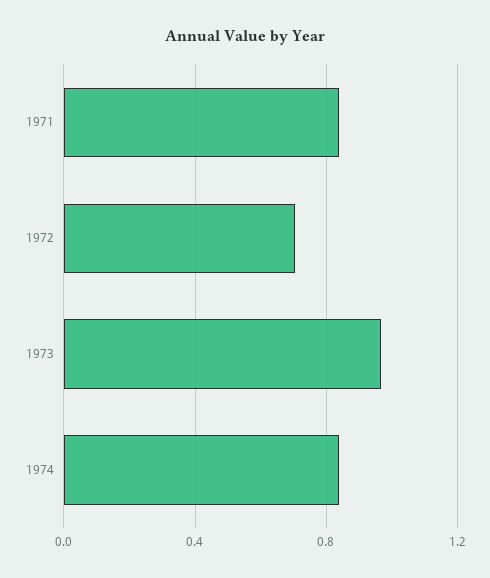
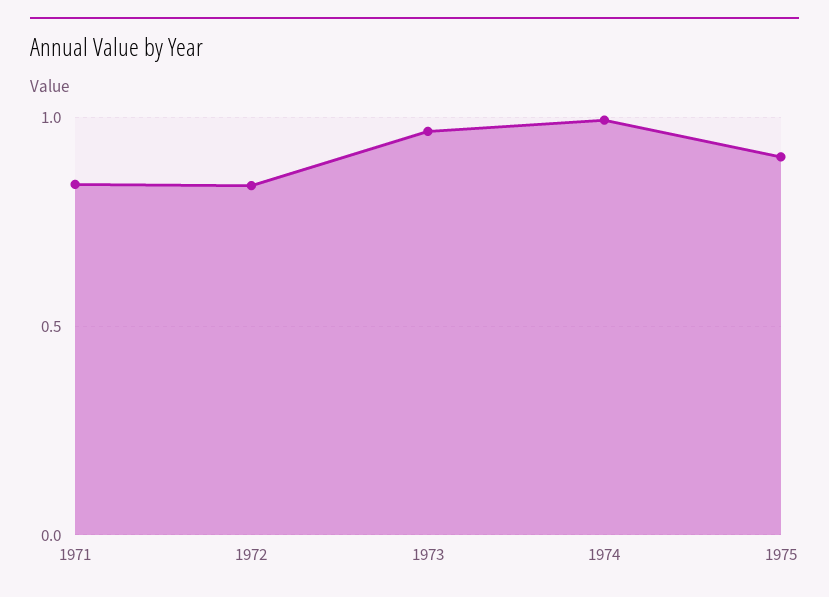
1972: 0.7 -> 0.85
1974: 0.85 -> 1
1975: none -> 0.9

